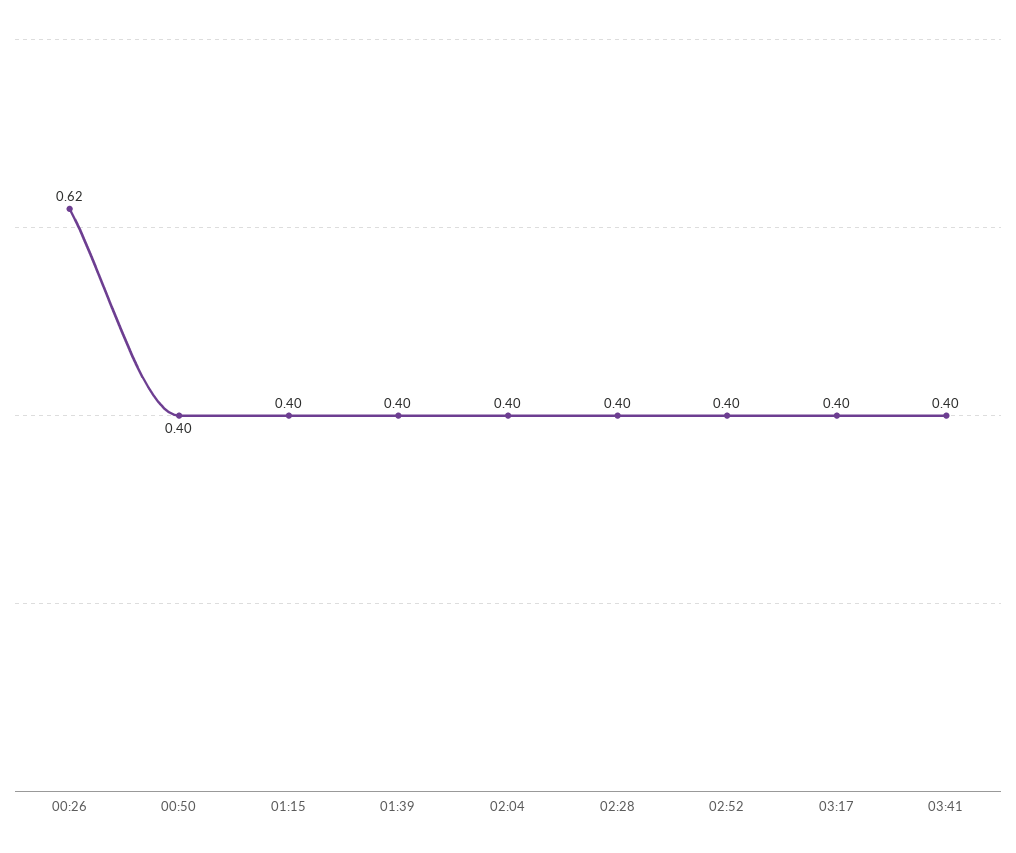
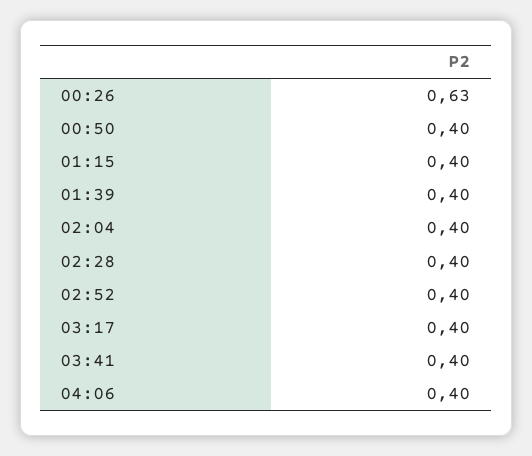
00:26: 0.62 -> 0.63
04:06: none -> 0.4

